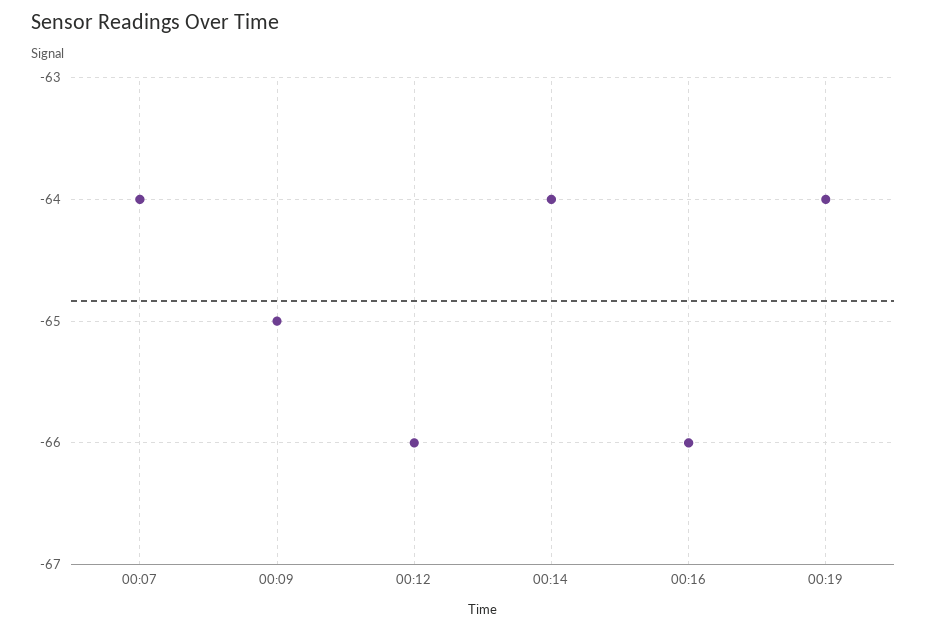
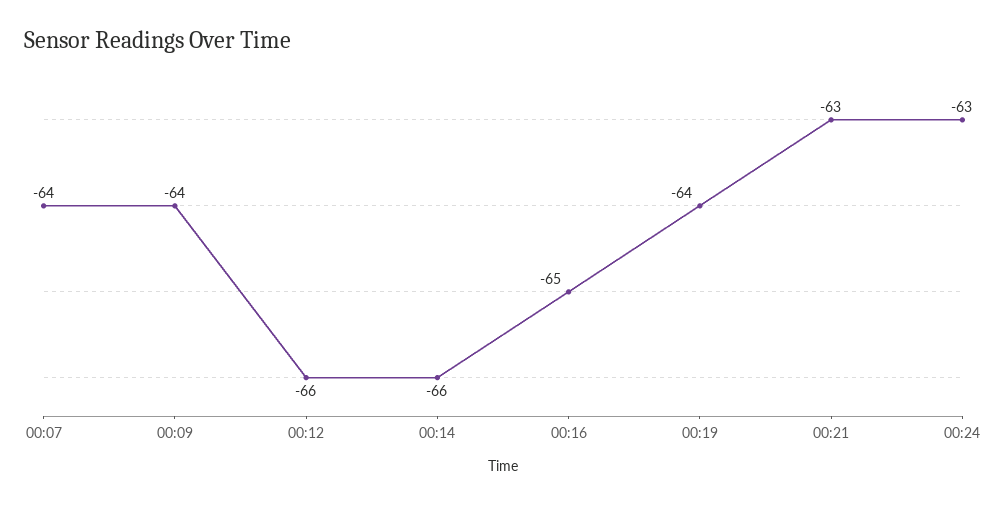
00:09: -65 -> -64
00:14: -64 -> -66
00:16: -66 -> -65
00:21: none -> -63
00:24: none -> -63

